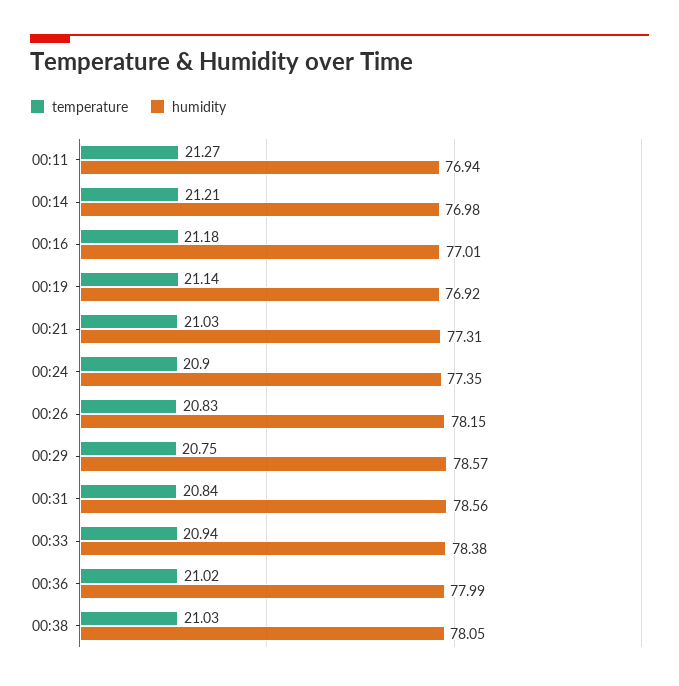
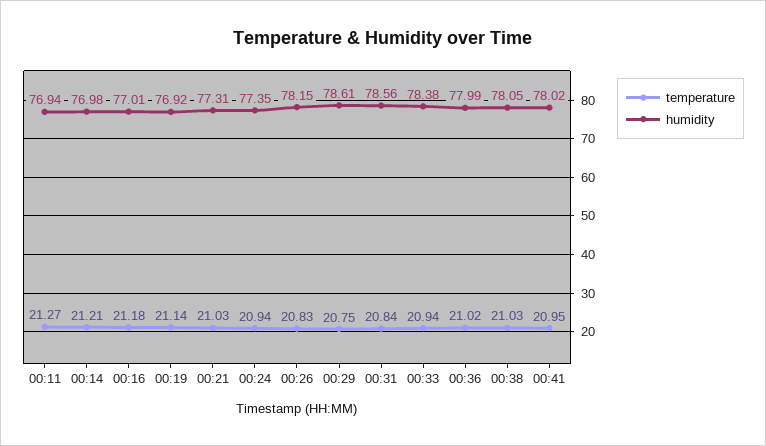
temperature, 00:24: 20.9 -> 20.94
humidity, 00:29: 78.57 -> 78.61
temperature, 00:41: none -> 20.95
humidity, 00:41: none -> 78.02

